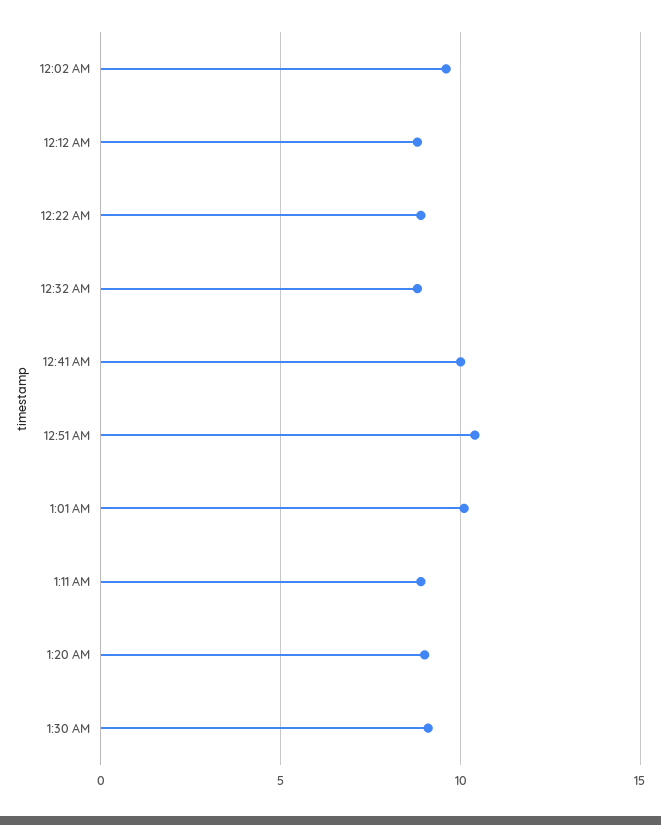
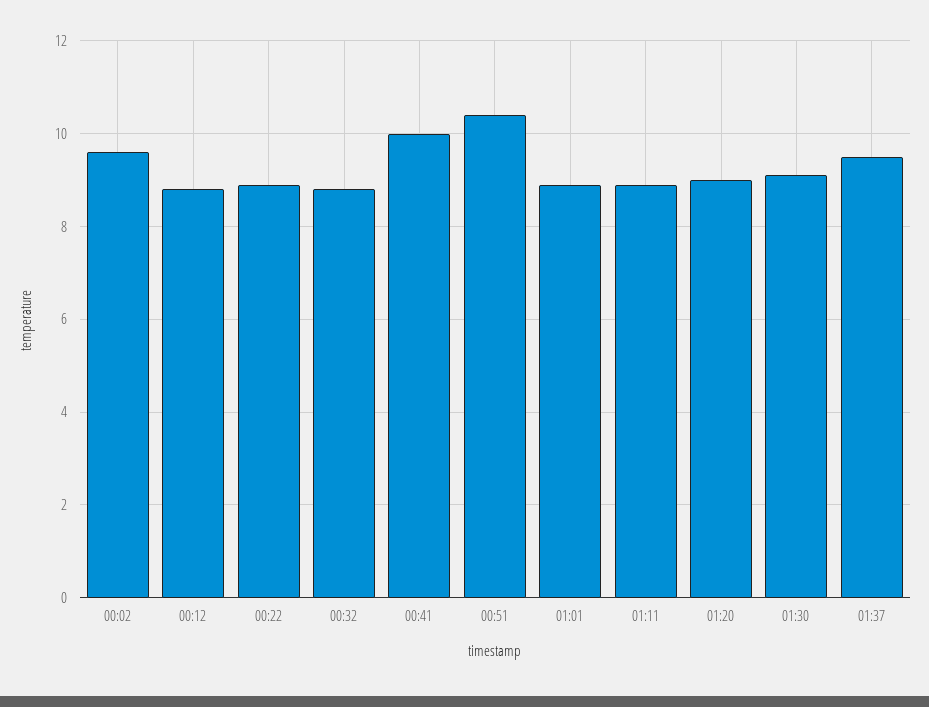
1:01 AM: 10 -> 9
01:37: none -> 9.5

